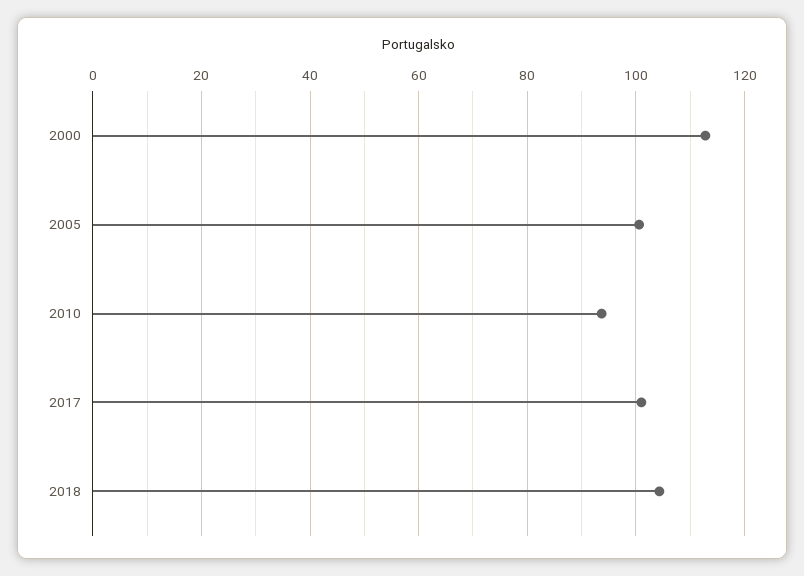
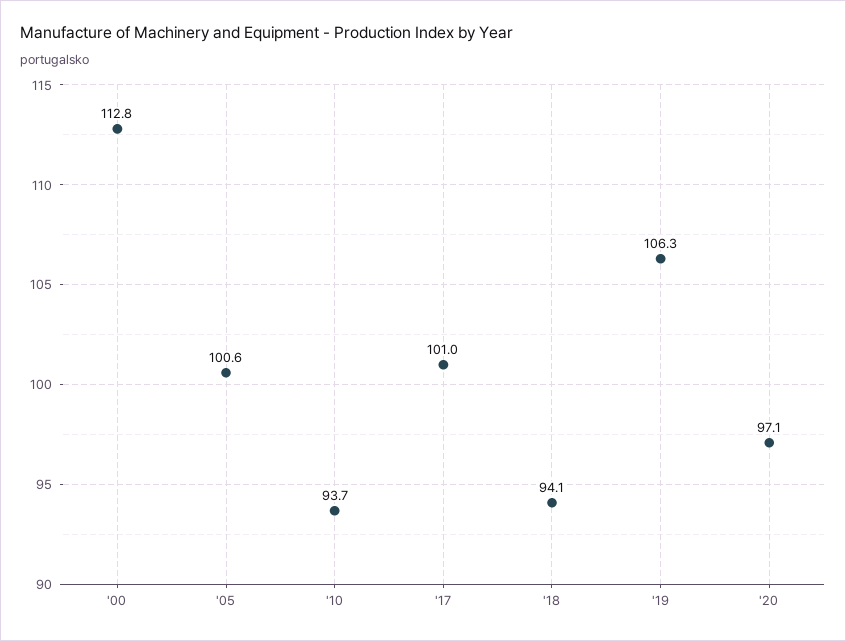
2018: 104 -> 94.1
'19: none -> 106.3
'20: none -> 97.1

